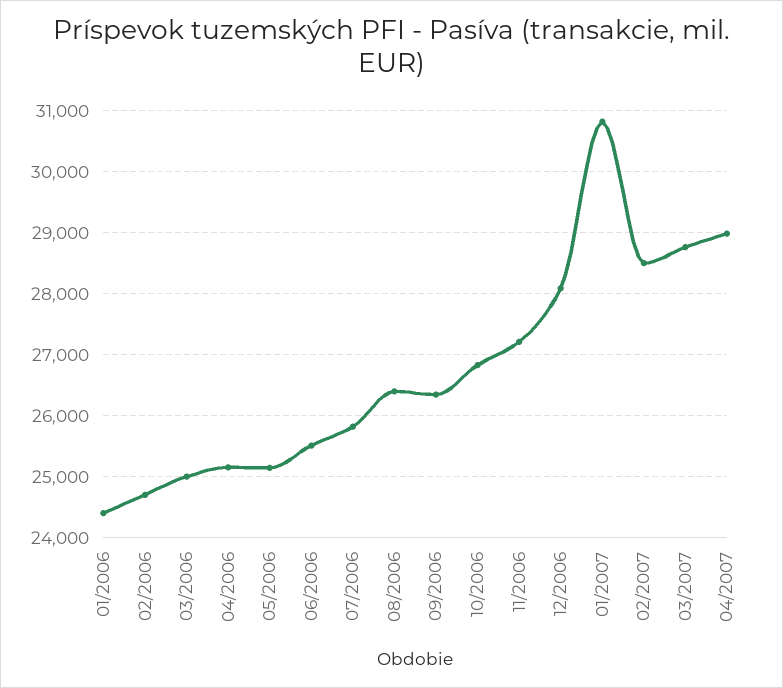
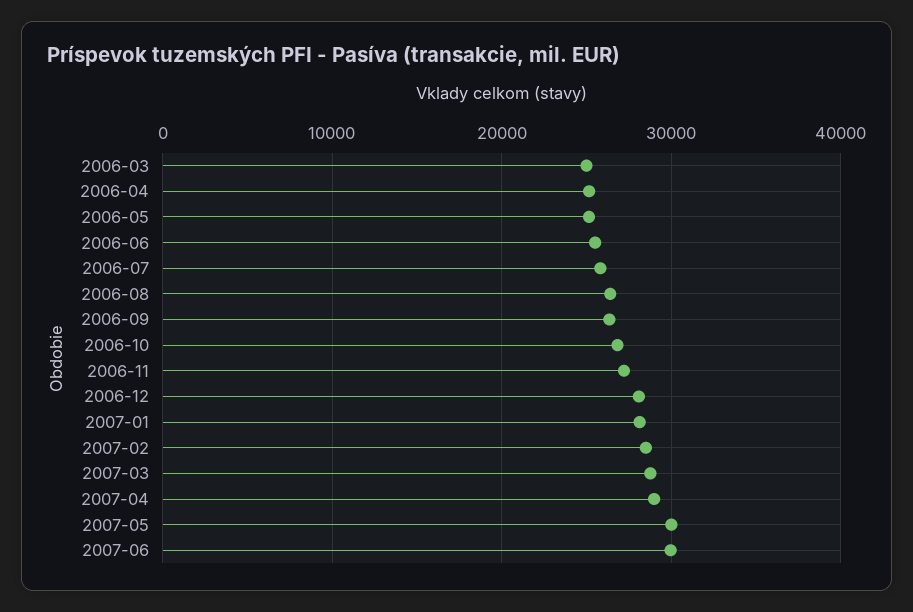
01/2006: 24400 -> none
02/2006: 24700 -> none
01/2007: 30800 -> 28000
2007-05: none -> 30000
2007-06: none -> 30000

